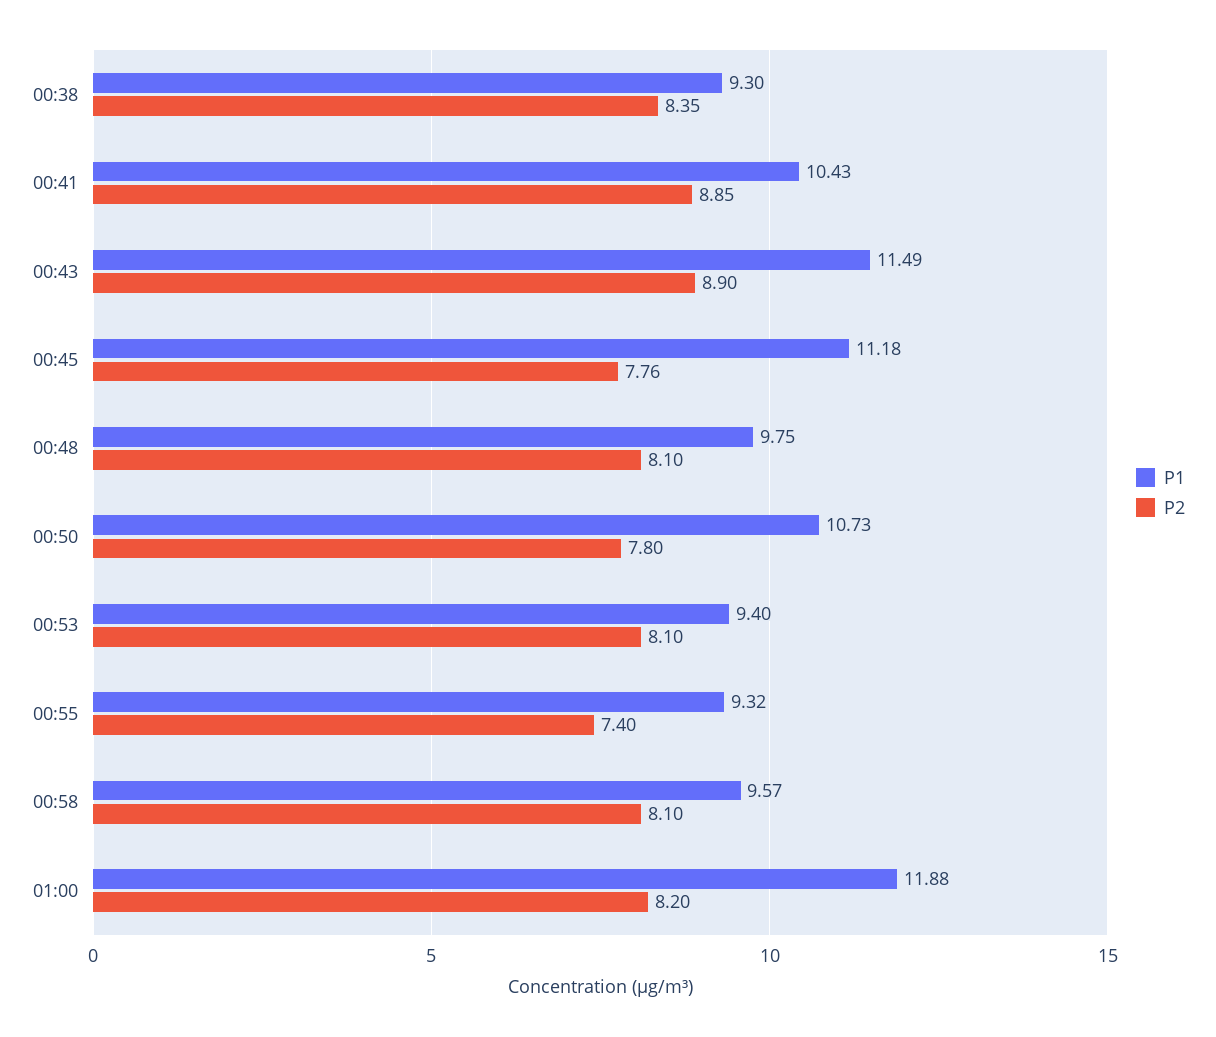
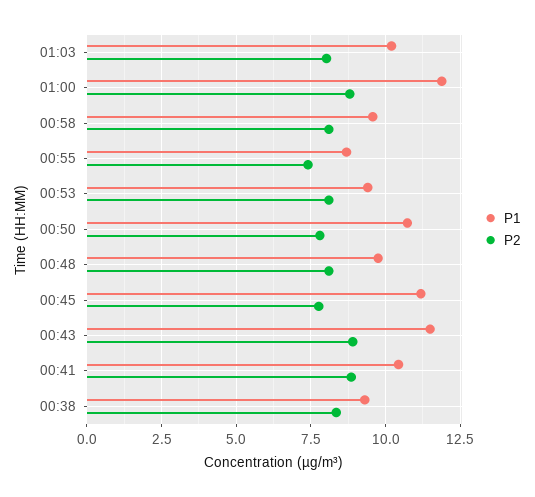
P1, 00:55: 9.32 -> 8.75
P2, 01:00: 8.2 -> 8.75
P1, 01:03: none -> 10.25
P2, 01:03: none -> 8

